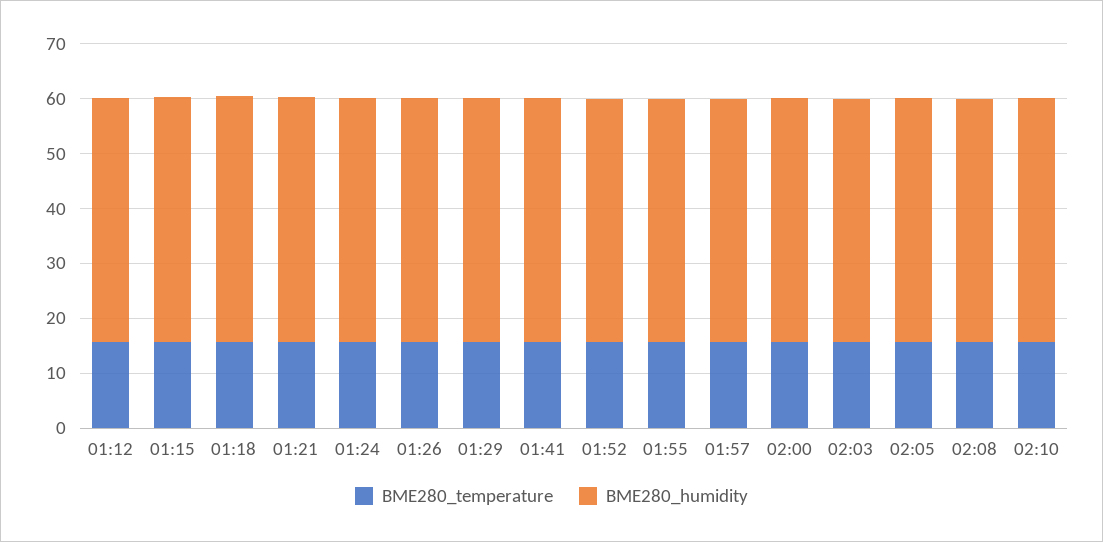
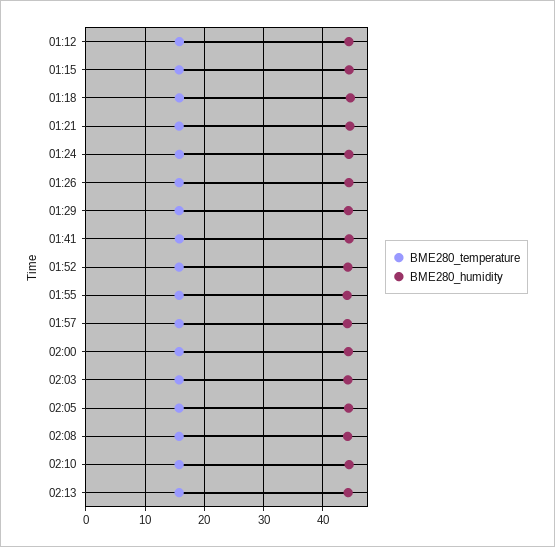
BME280_temperature, 02:13: none -> 16
BME280_humidity, 02:13: none -> 44

